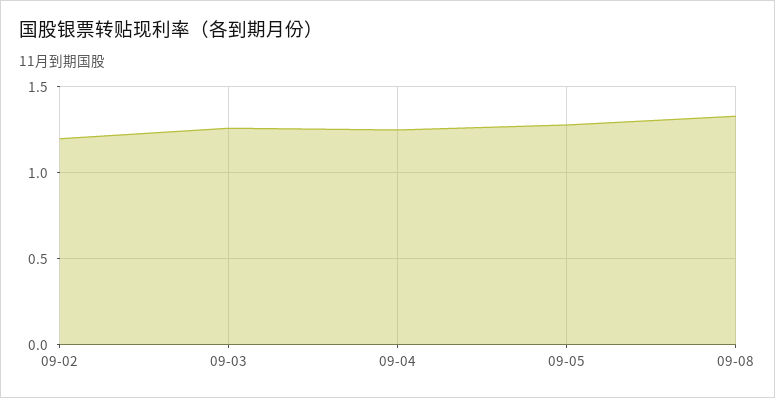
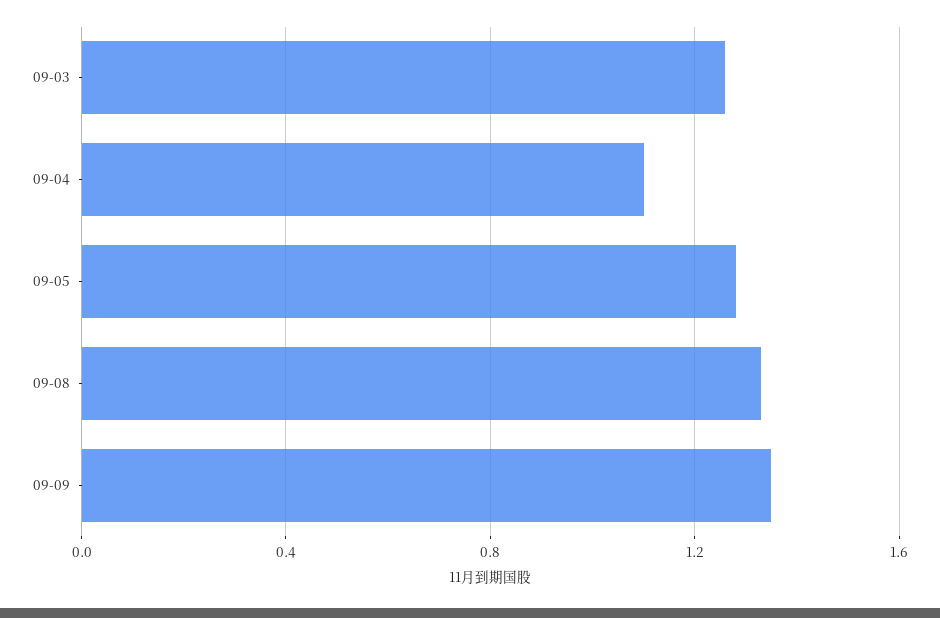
09-02: 1.2 -> none
09-04: 1.25 -> 1.1
09-09: none -> 1.35

